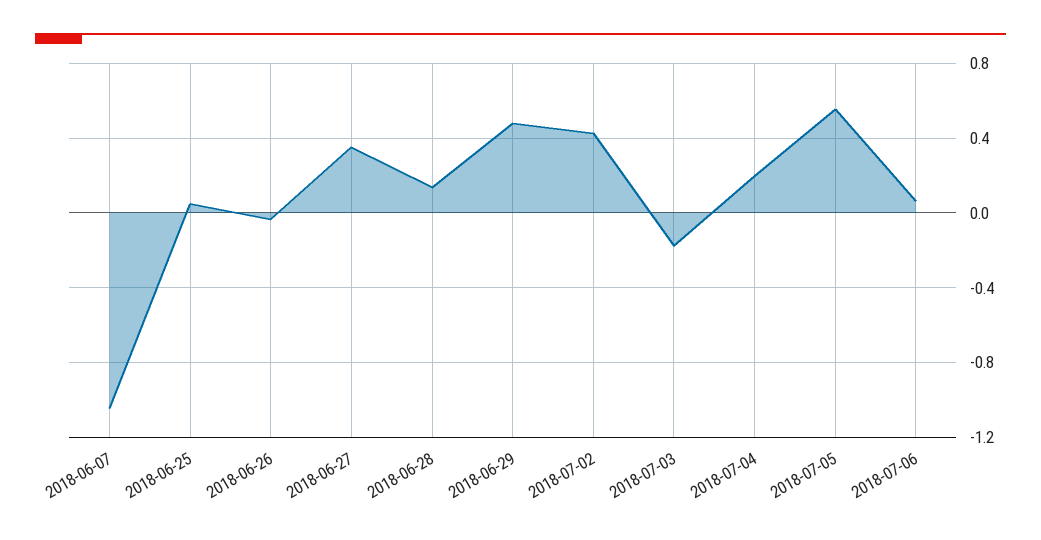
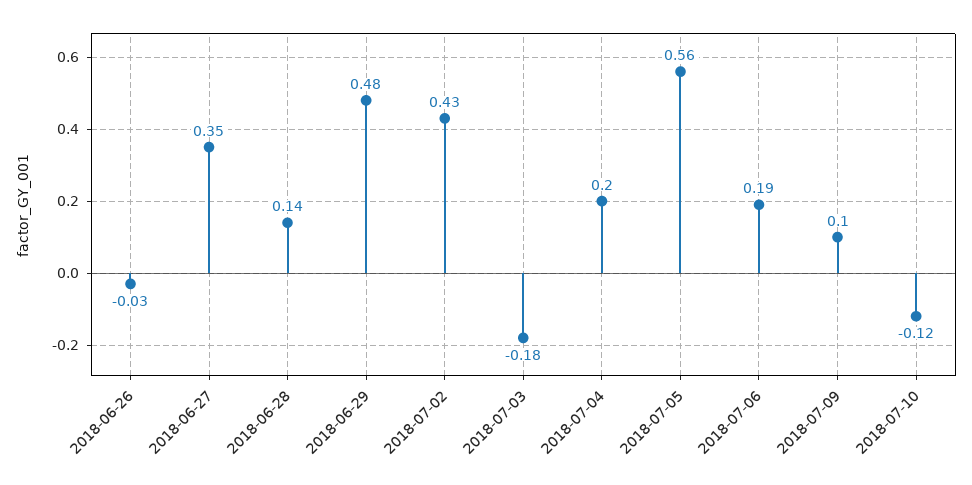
2018-06-07: -1.05 -> none
2018-06-25: 0.05 -> none
2018-07-06: 0.05 -> 0.19
2018-07-09: none -> 0.1
2018-07-10: none -> -0.12

